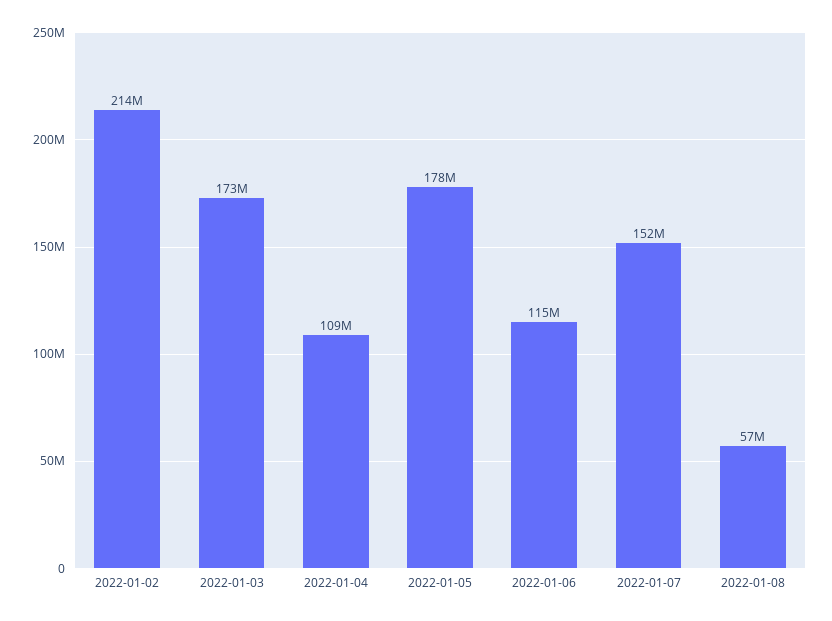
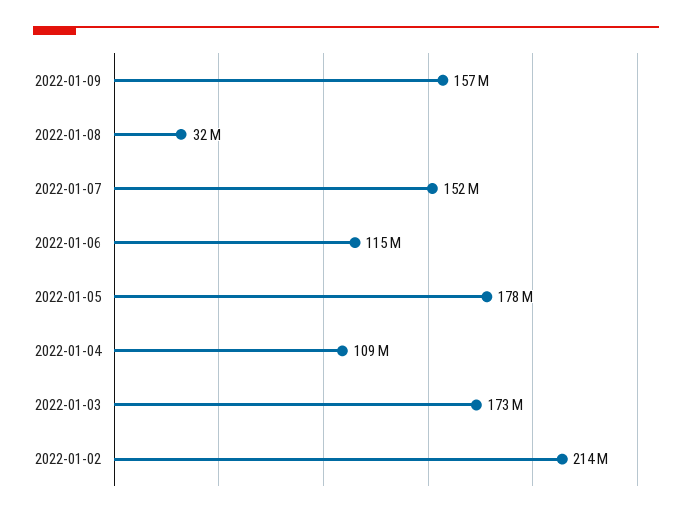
2022-01-08: 57000000 -> 32000000
2022-01-09: none -> 157000000

